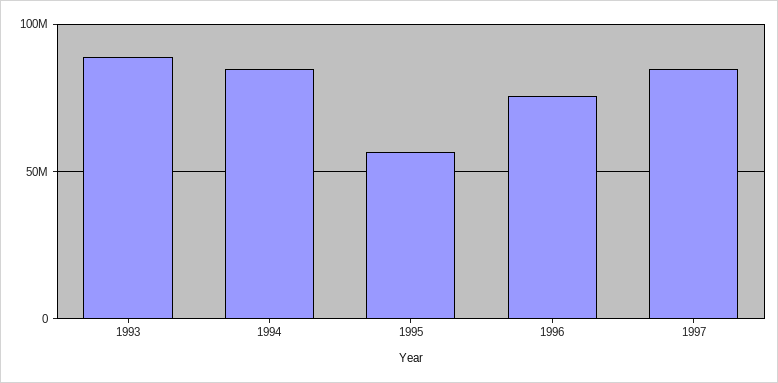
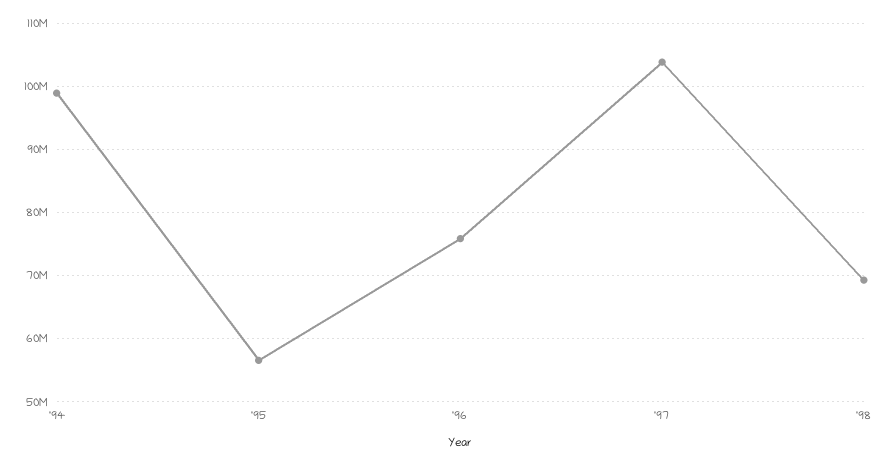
1993: 90000000 -> none
1994: 85000000 -> 99000000
1997: 85000000 -> 104000000
'98: none -> 69000000

